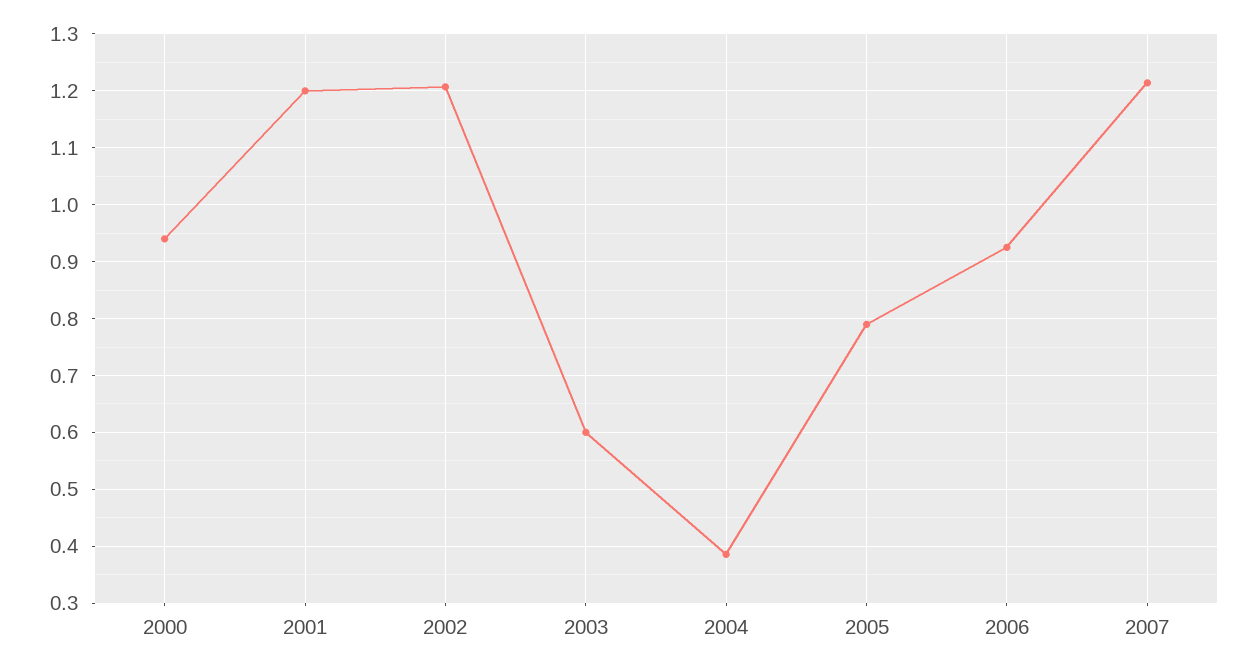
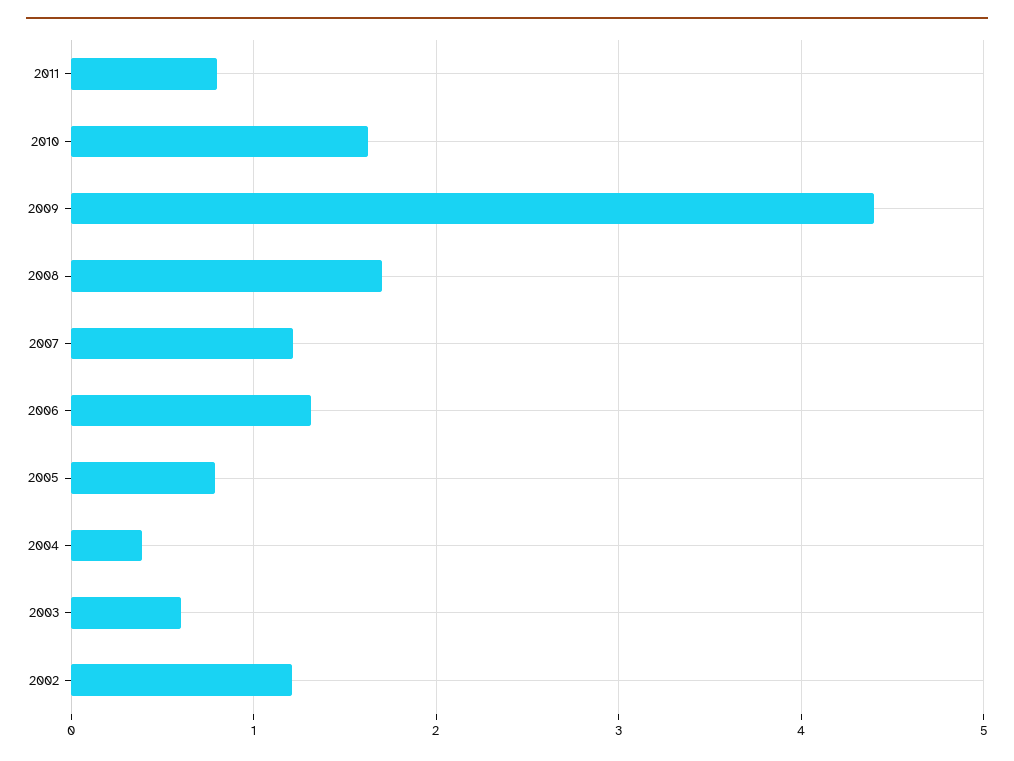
2000: 0.94 -> none
2001: 1.2 -> none
2006: 0.92 -> 1.3
2011: none -> 0.8
2010: none -> 1.6
2009: none -> 4.4
2008: none -> 1.7

